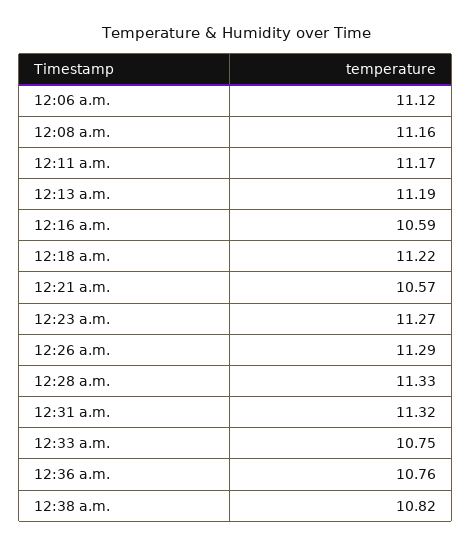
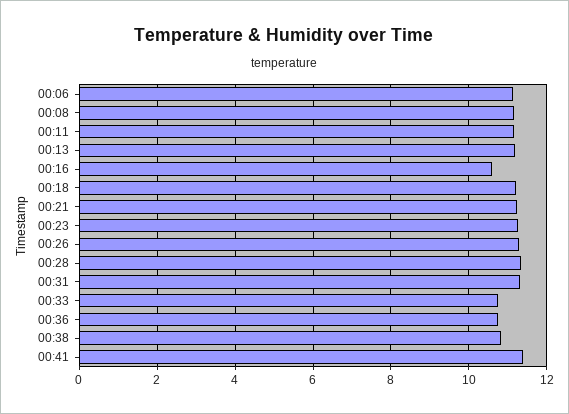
12:21 a.m.: 10.57 -> 11.2
00:41: none -> 11.4

